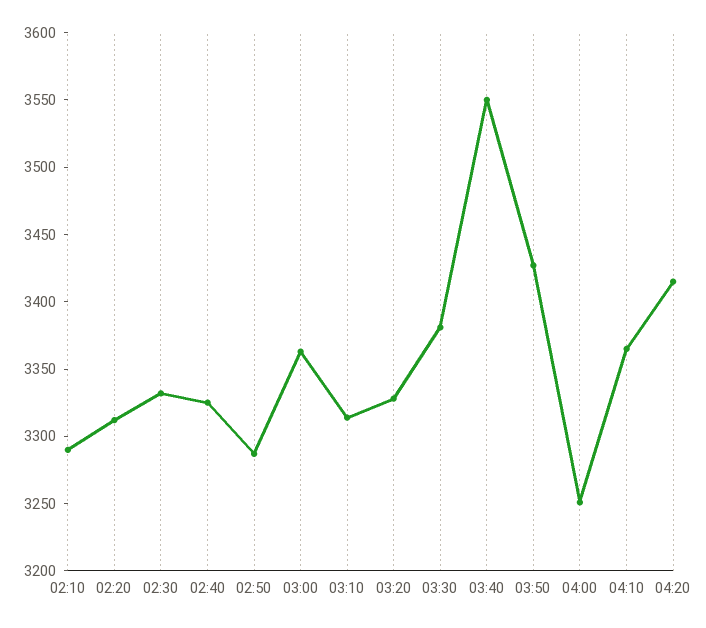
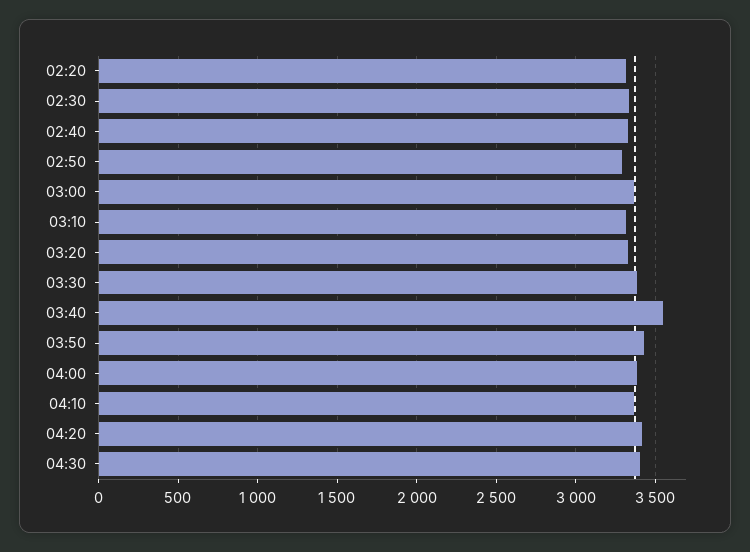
02:10: 3290 -> none
04:00: 3250 -> 3400
04:30: none -> 3400

